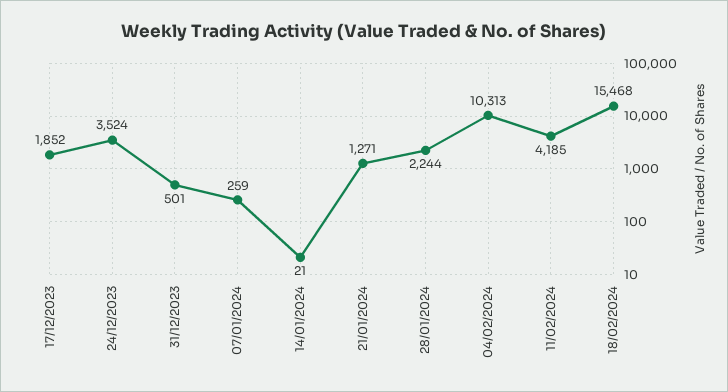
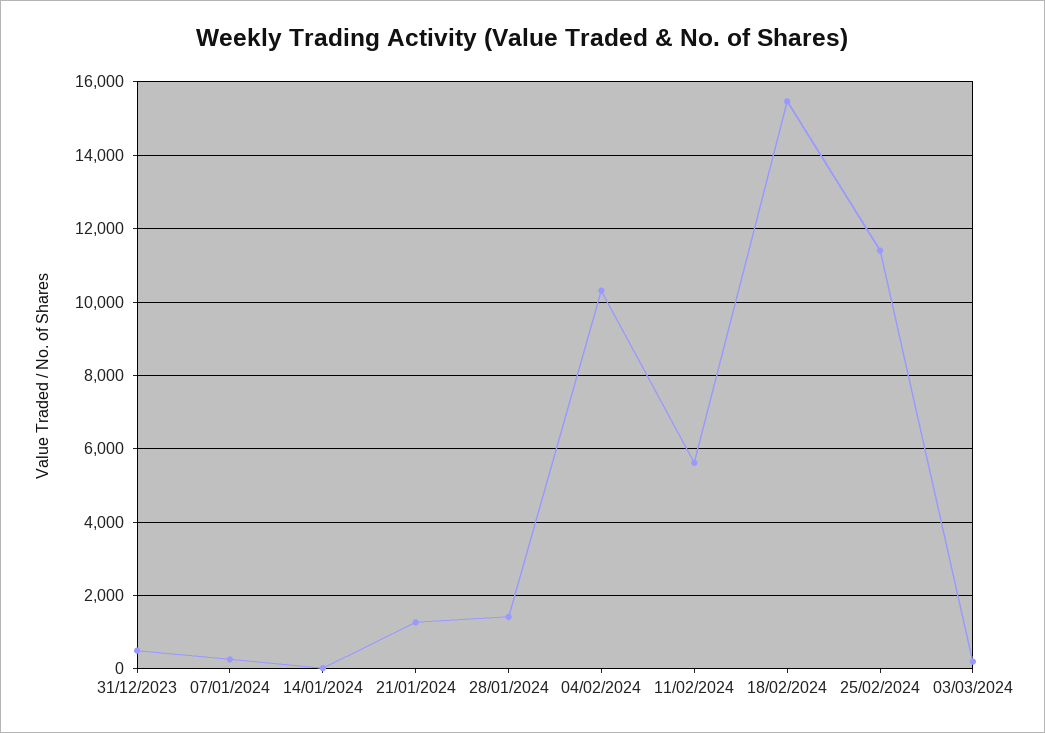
17/12/2023: 1852 -> none
24/12/2023: 3524 -> none
28/01/2024: 2244 -> 1400
11/02/2024: 4185 -> 5600
25/02/2024: none -> 11400
03/03/2024: none -> 200

